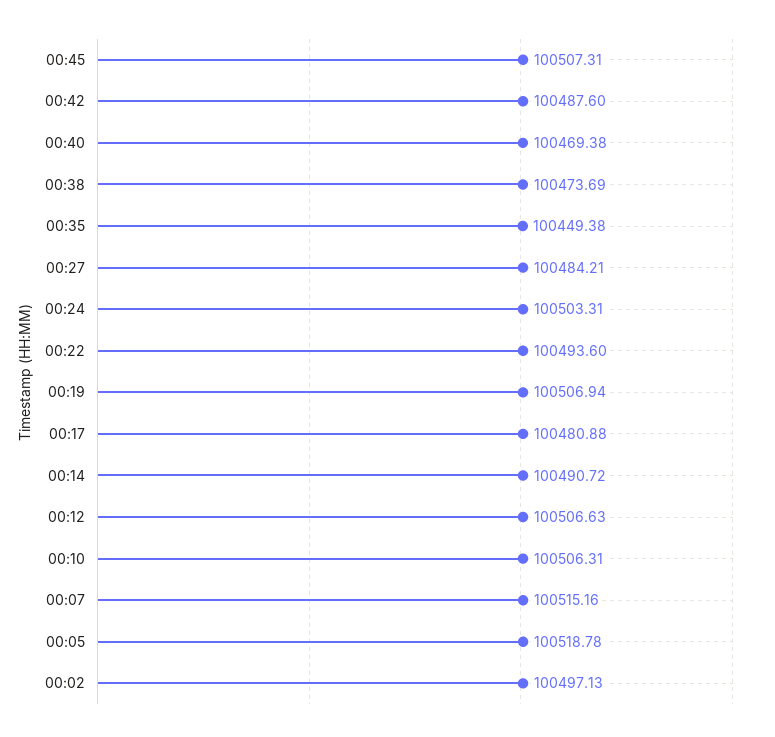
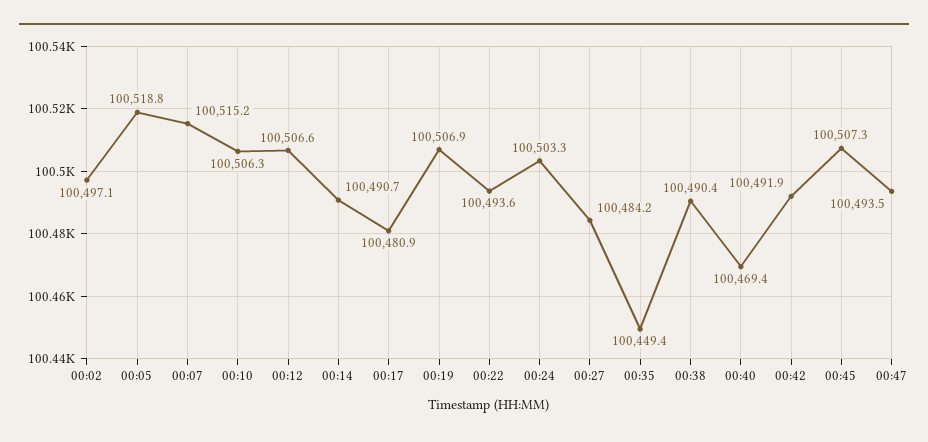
00:42: 100487.6 -> 100491.9
00:38: 100473.69 -> 100490.4
00:47: none -> 100493.5

